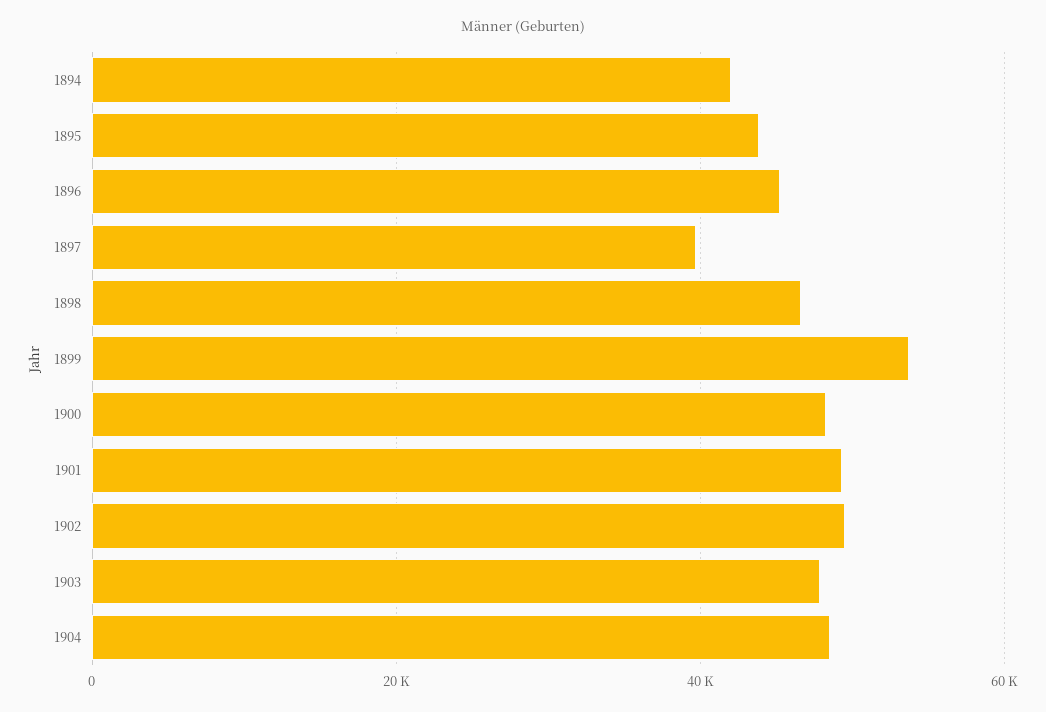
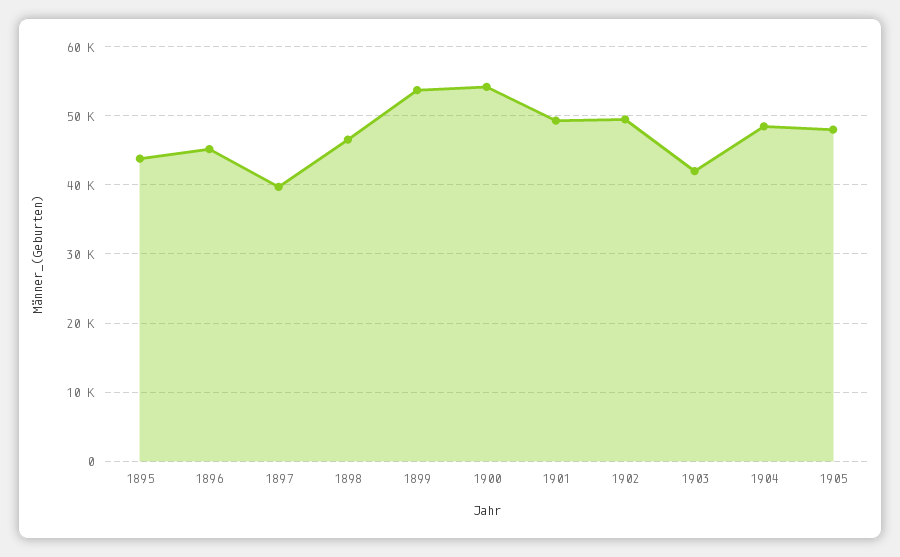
1894: 42000 -> none
1900: 48000 -> 54000
1903: 48000 -> 42000
1905: none -> 48000

